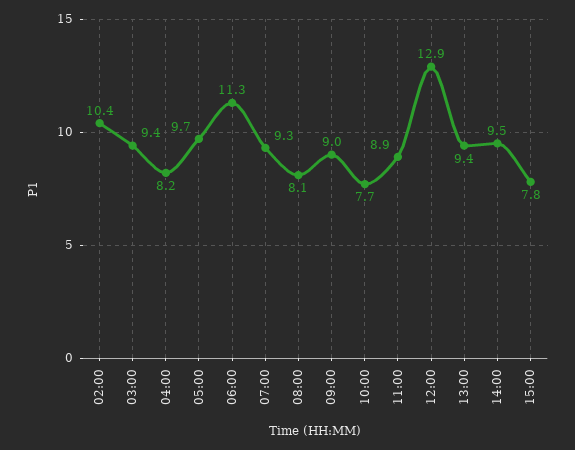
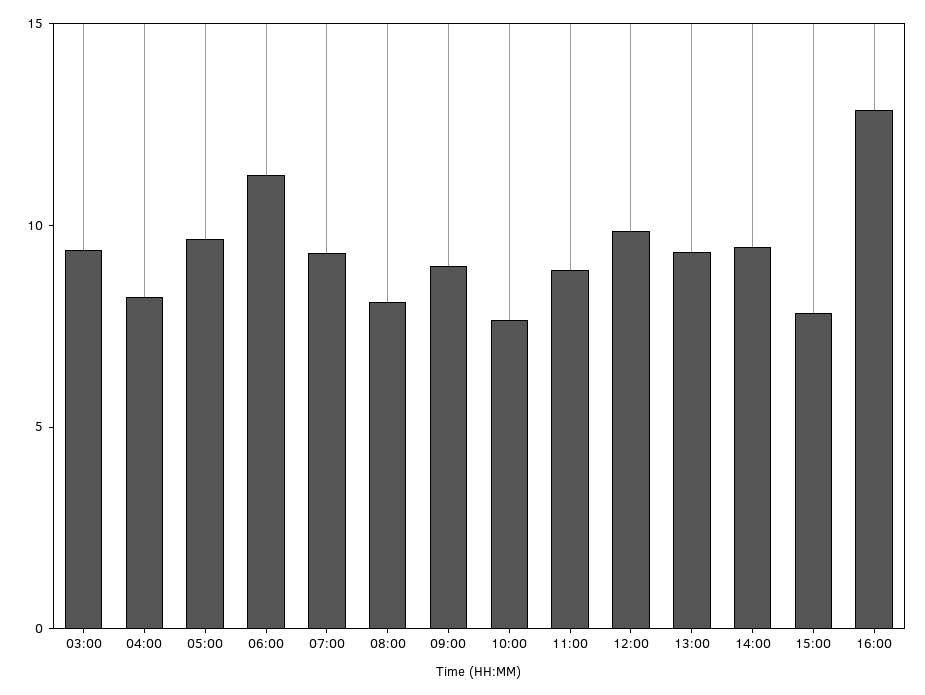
02:00: 10.4 -> none
12:00: 12.9 -> 10
16:00: none -> 13

